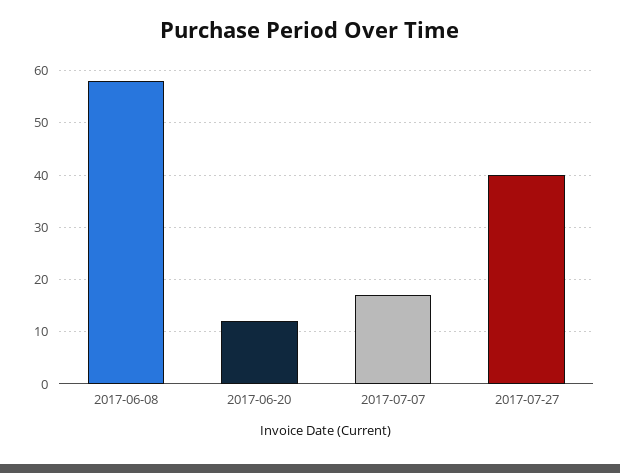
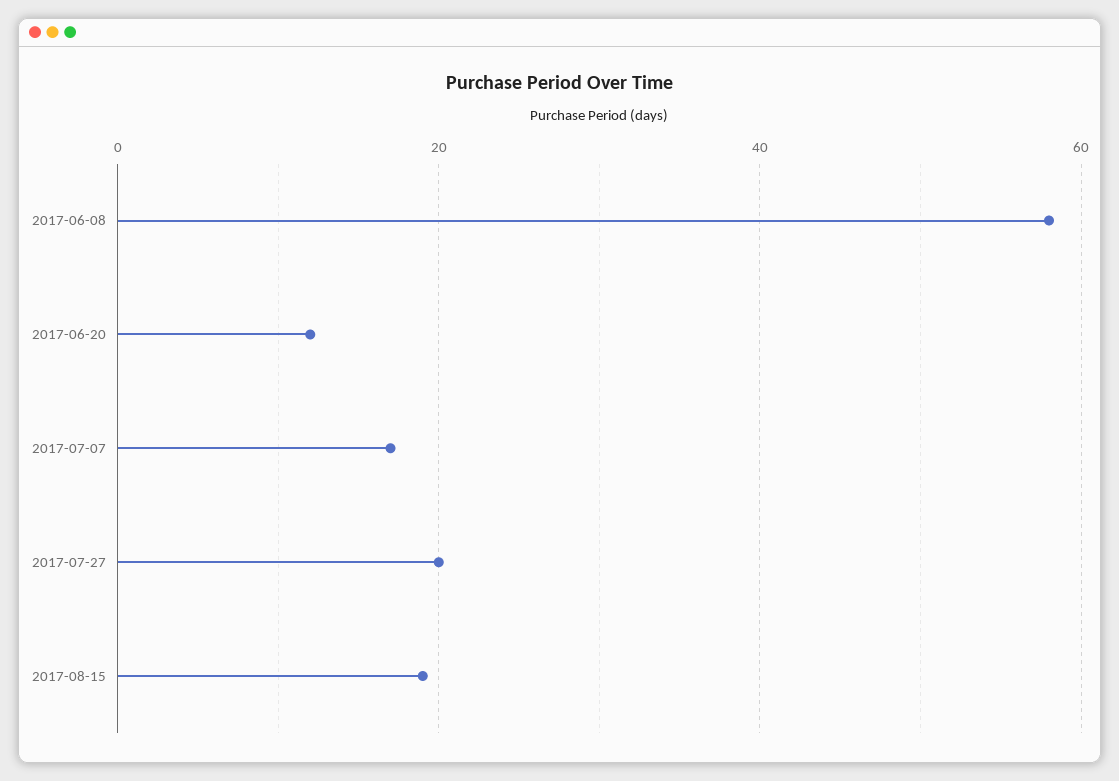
2017-07-27: 40 -> 20
2017-08-15: none -> 20

